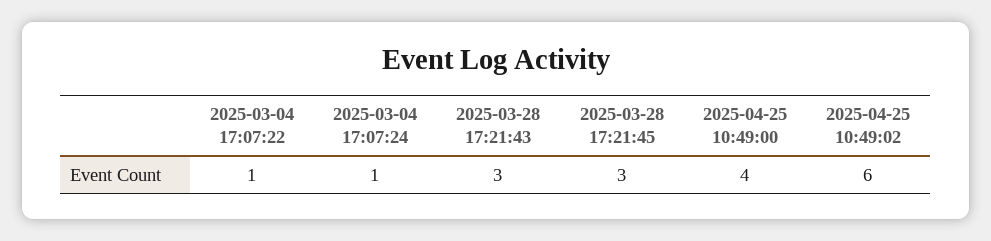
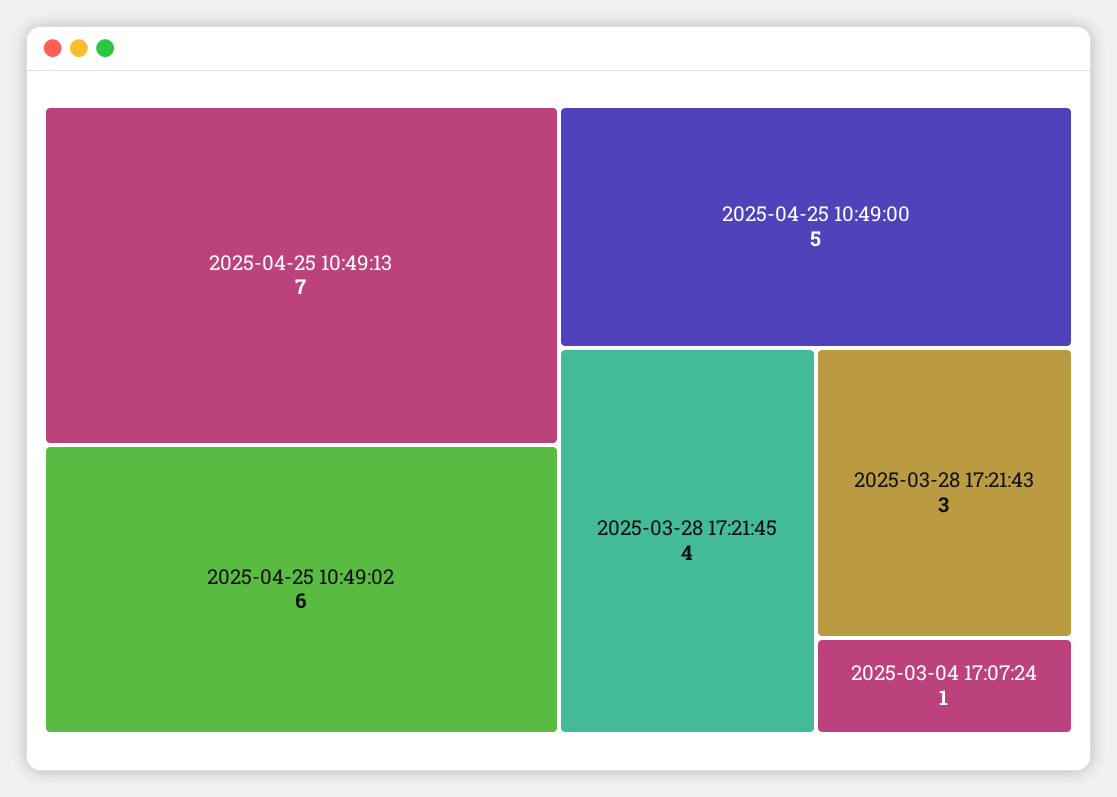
2025-03-04 17:07:22: 1 -> none
2025-03-28 17:21:45: 3 -> 4
2025-04-25 10:49:00: 4 -> 5
2025-04-25 10:49:13: none -> 7

